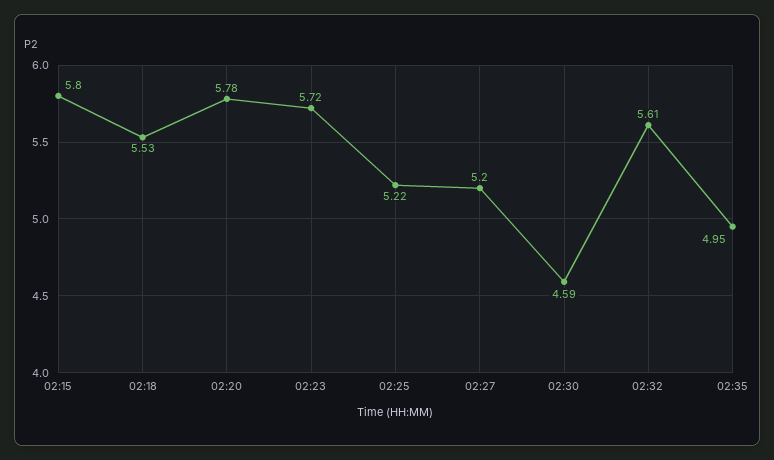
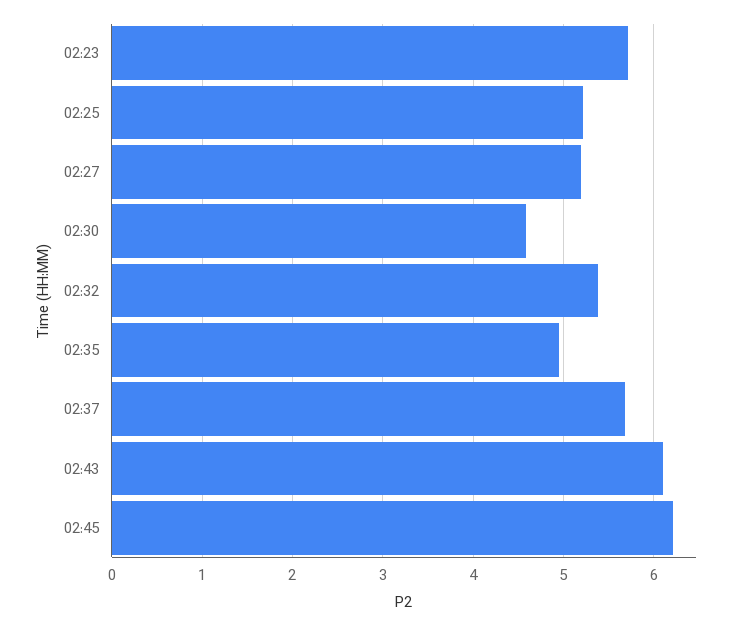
02:15: 5.8 -> none
02:18: 5.53 -> none
02:20: 5.78 -> none
02:32: 5.61 -> 5.4
02:37: none -> 5.7
02:43: none -> 6.1
02:45: none -> 6.2

